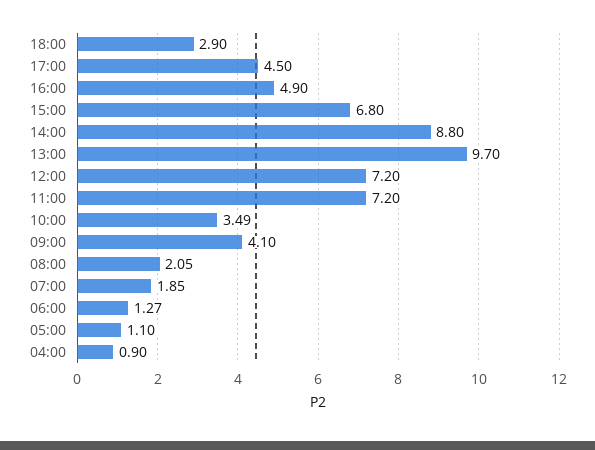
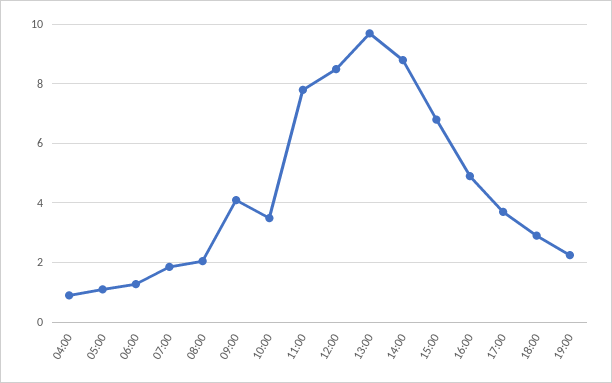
17:00: 4.5 -> 3.75
12:00: 7.2 -> 8.5
11:00: 7.2 -> 7.75
19:00: none -> 2.25

